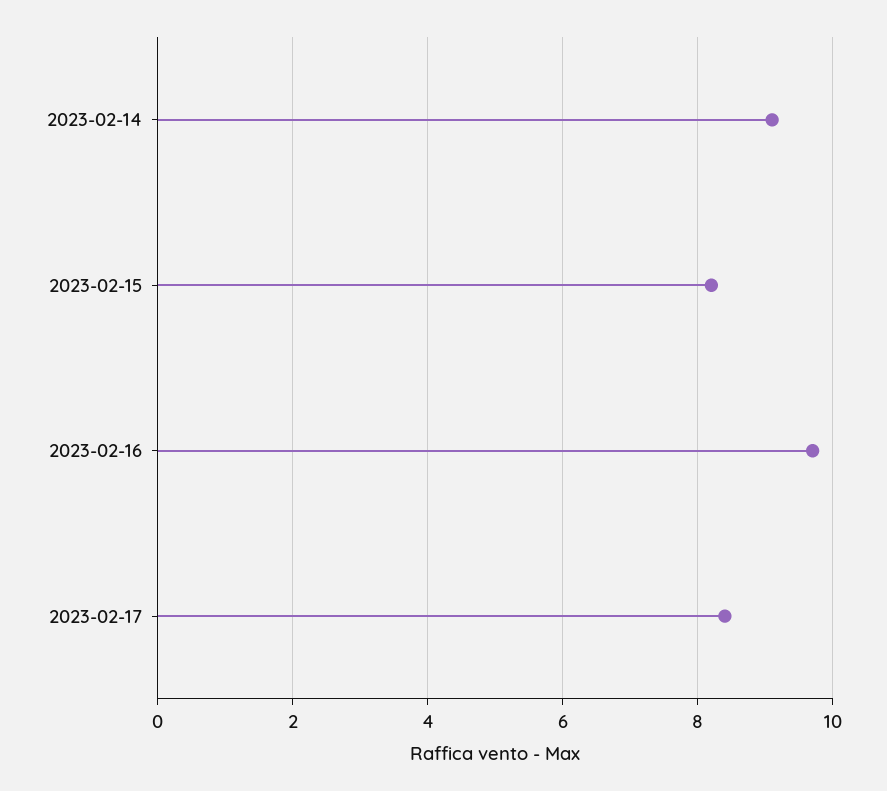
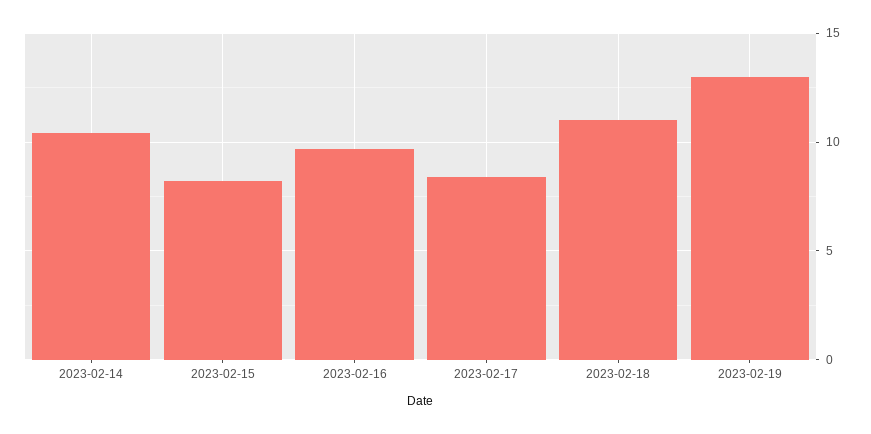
2023-02-14: 9 -> 10.5
2023-02-18: none -> 11
2023-02-19: none -> 13

